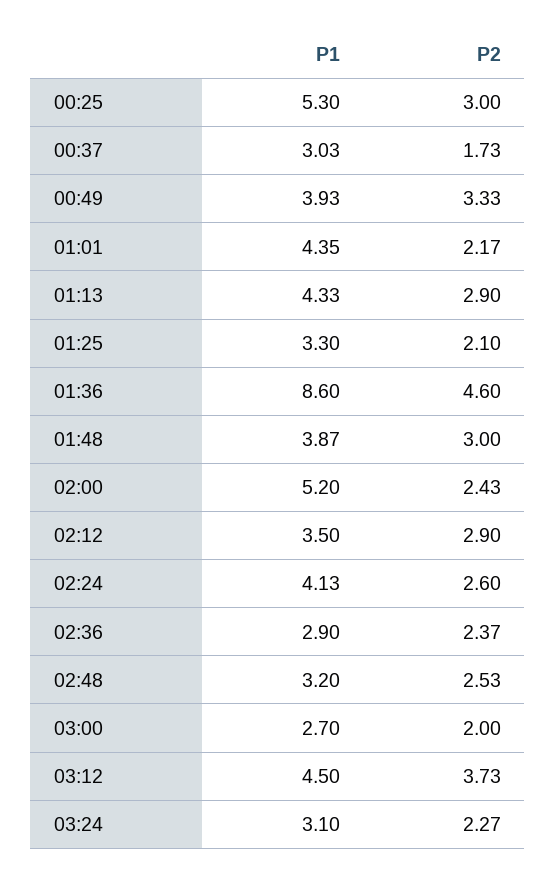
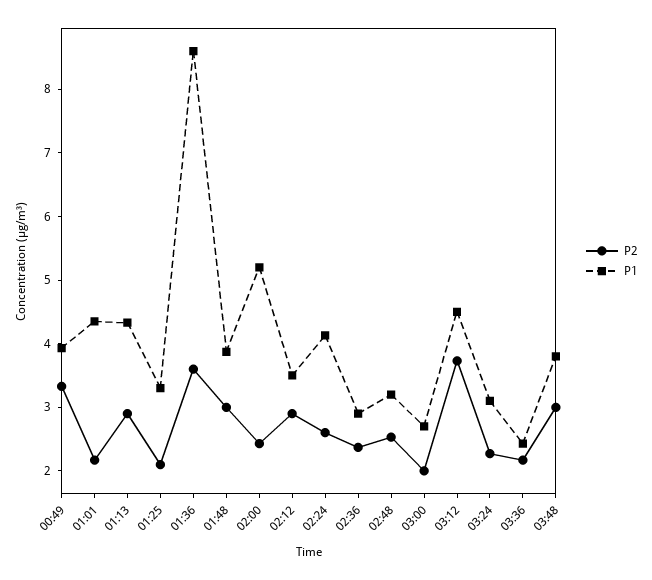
P1, 00:25: 5.3 -> none
P2, 00:25: 3 -> none
P1, 00:37: 3.03 -> none
P2, 00:37: 1.73 -> none
P2, 01:36: 4.6 -> 3.6
P2, 03:36: none -> 2.2
P1, 03:36: none -> 2.4
P2, 03:48: none -> 3
P1, 03:48: none -> 3.8

